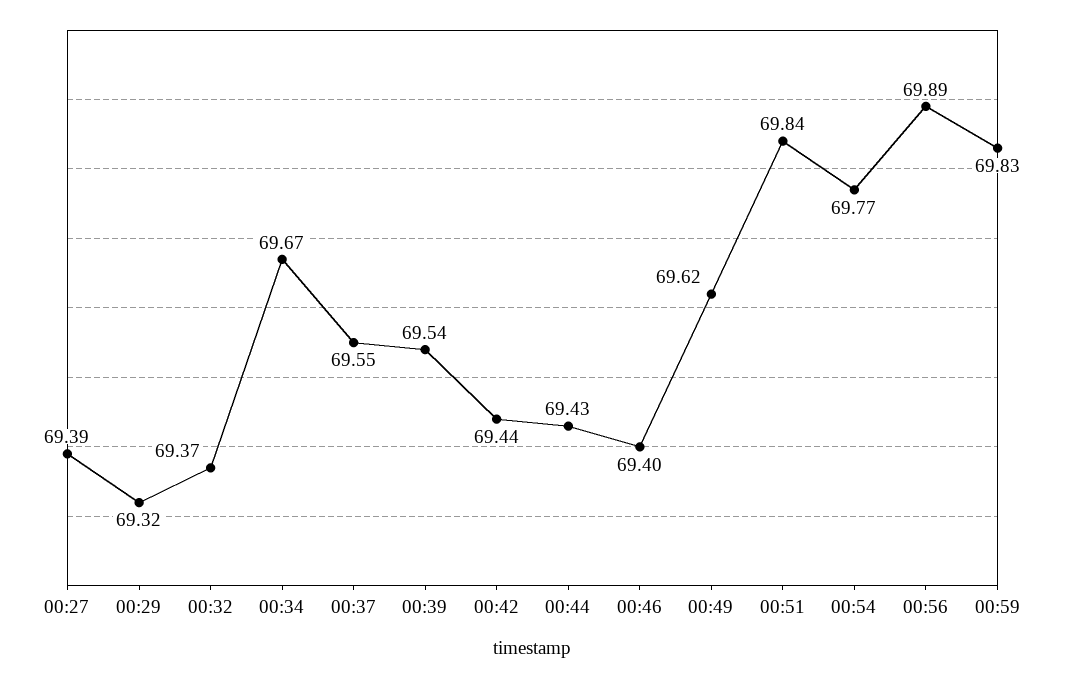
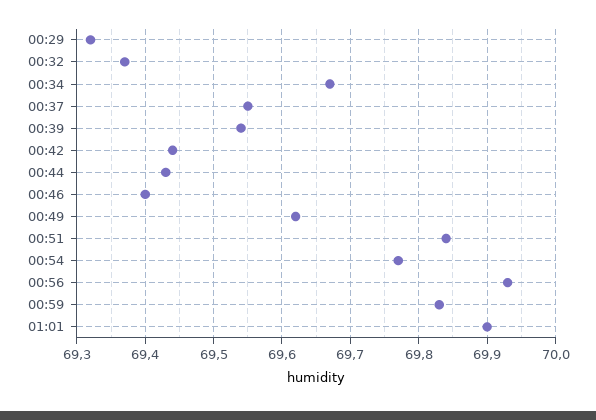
00:27: 69.39 -> none
00:56: 69.89 -> 69.93
01:01: none -> 69.9

